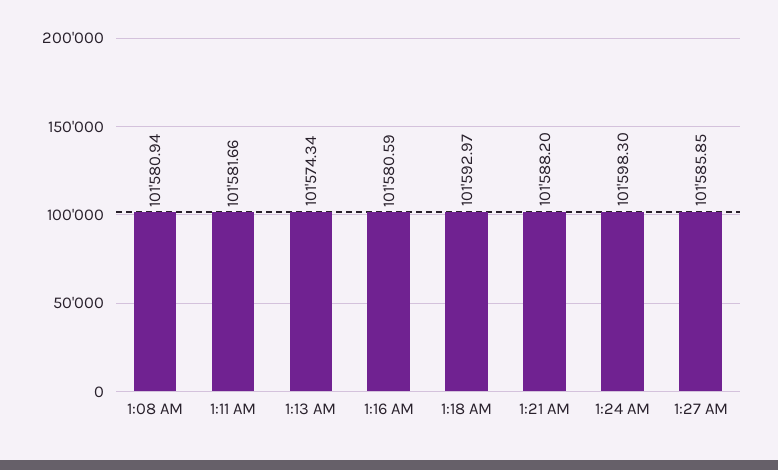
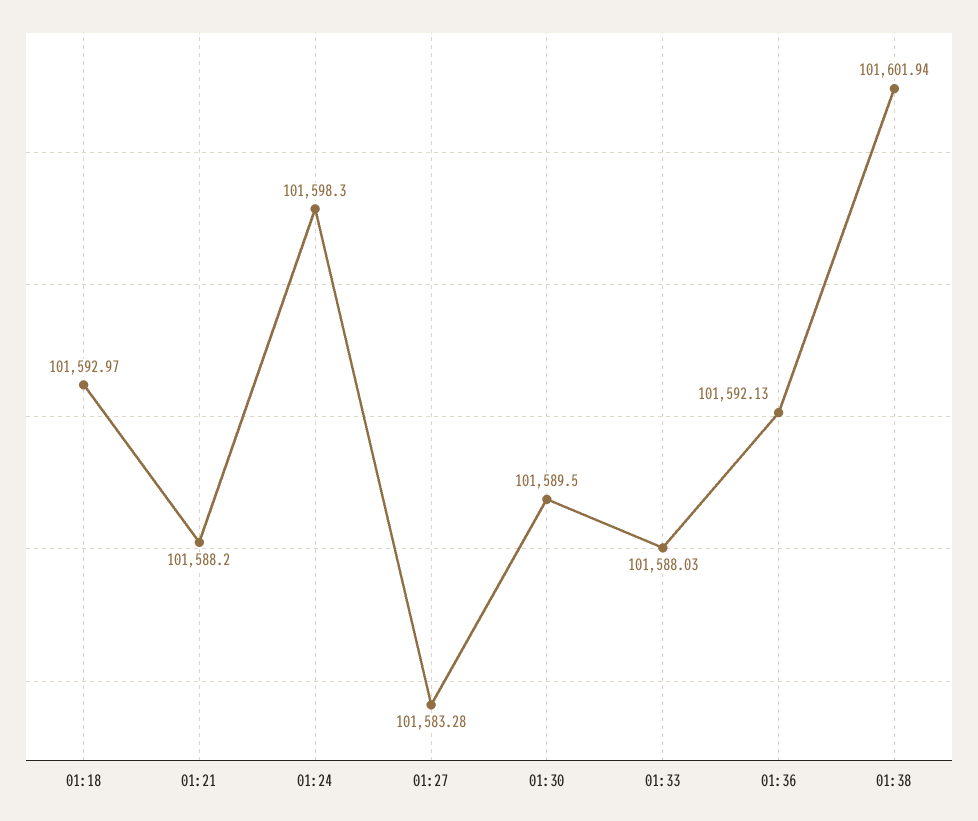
1:08 AM: 101580.94 -> none
1:11 AM: 101581.66 -> none
1:13 AM: 101574.34 -> none
1:16 AM: 101580.59 -> none
1:27 AM: 101585.85 -> 101583.28
01:30: none -> 101589.5
01:33: none -> 101588.03
01:36: none -> 101592.13
01:38: none -> 101601.94

